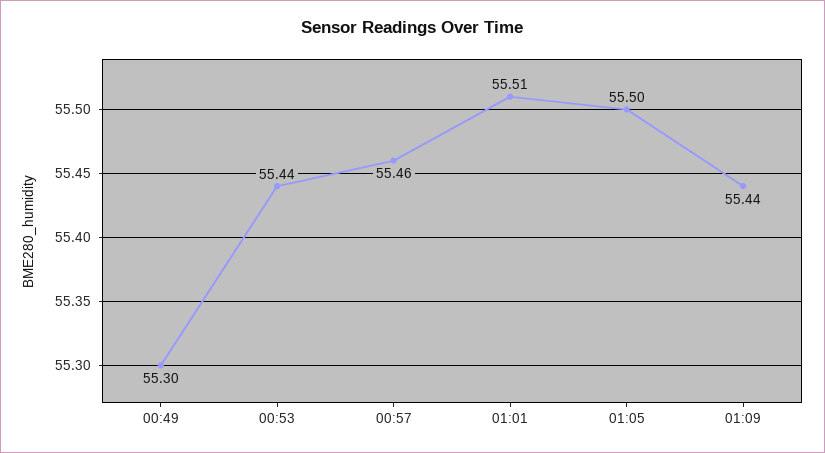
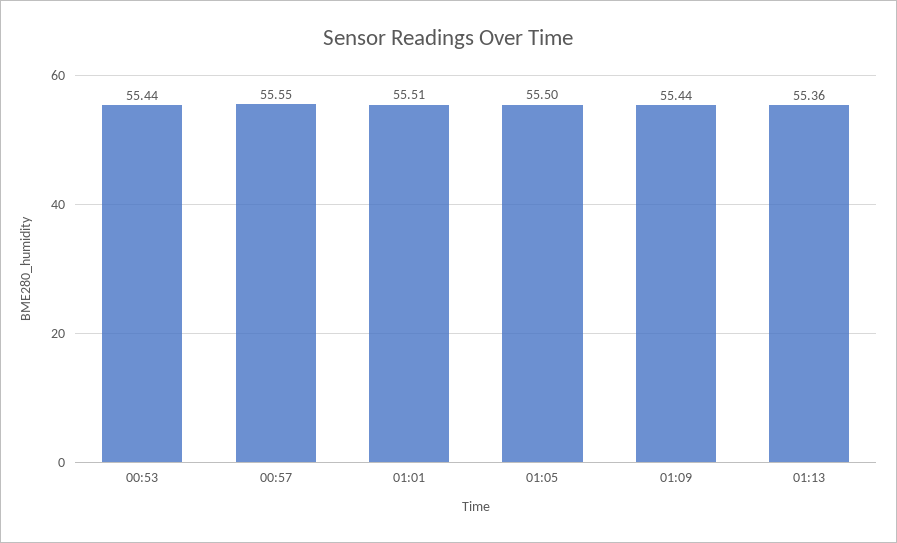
00:49: 55.3 -> none
00:57: 55.46 -> 55.55
01:13: none -> 55.36

